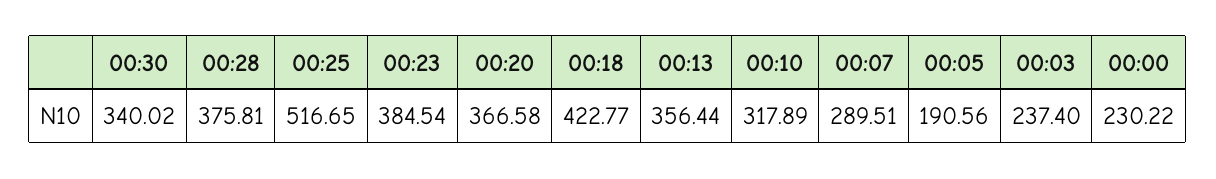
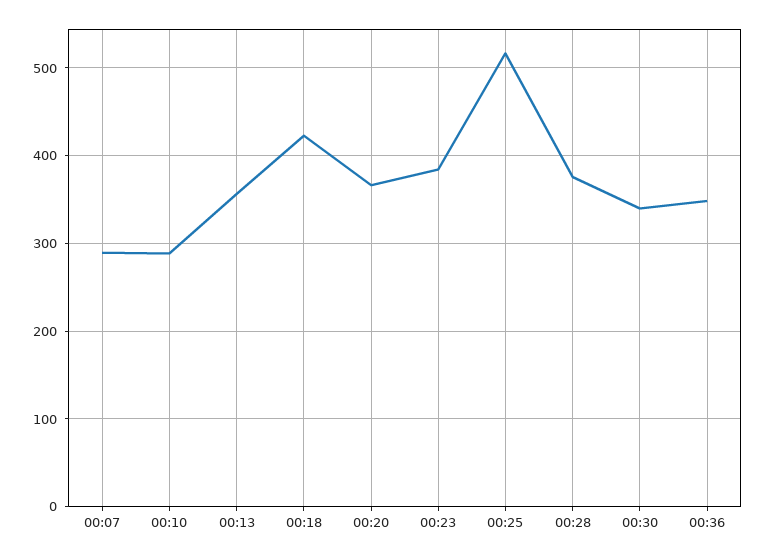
00:10: 317.89 -> 290
00:05: 190.56 -> none
00:03: 237.4 -> none
00:00: 230.22 -> none
00:36: none -> 350

